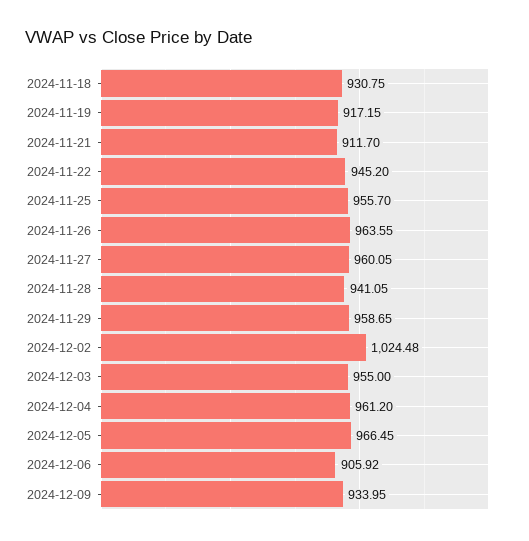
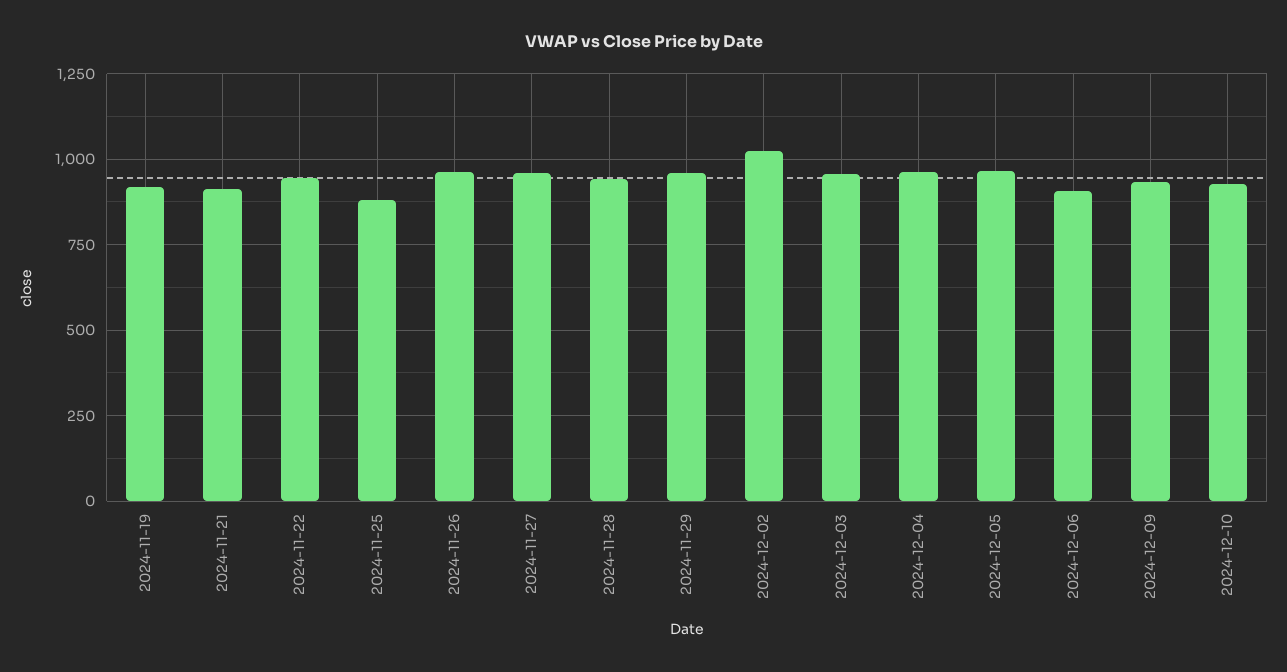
2024-11-18: 930.75 -> none
2024-11-25: 955.7 -> 875
2024-12-10: none -> 925

